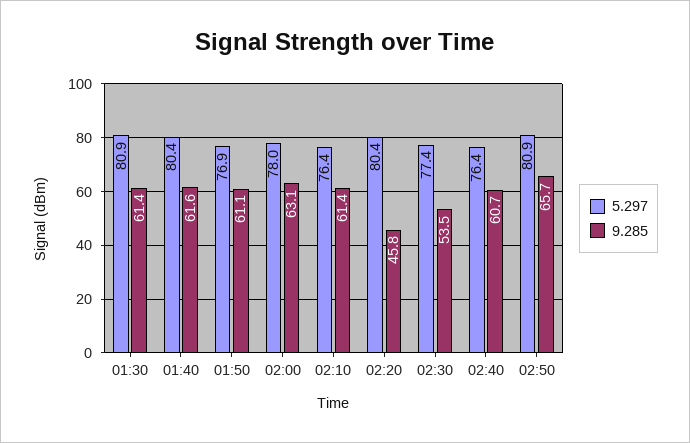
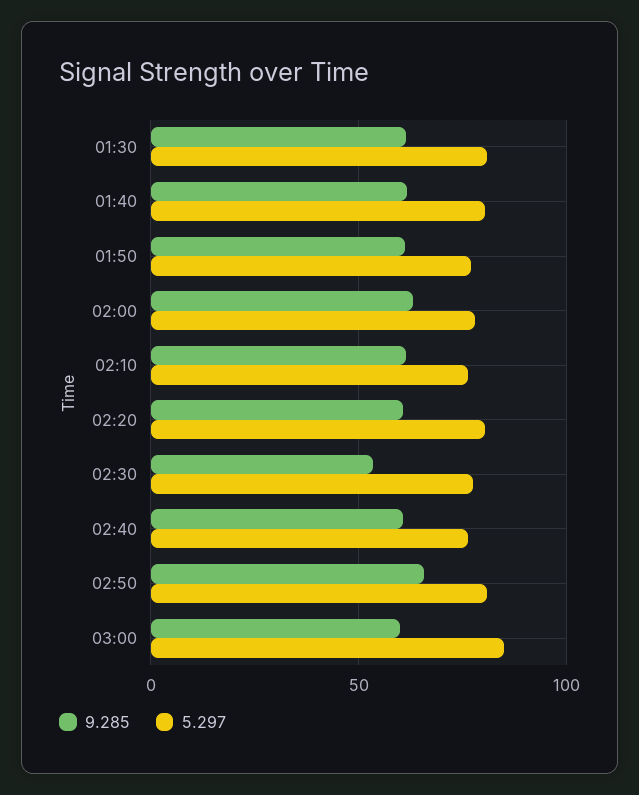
9.285, 02:20: 45.8 -> 60
9.285, 03:00: none -> 60
5.297, 03:00: none -> 85

